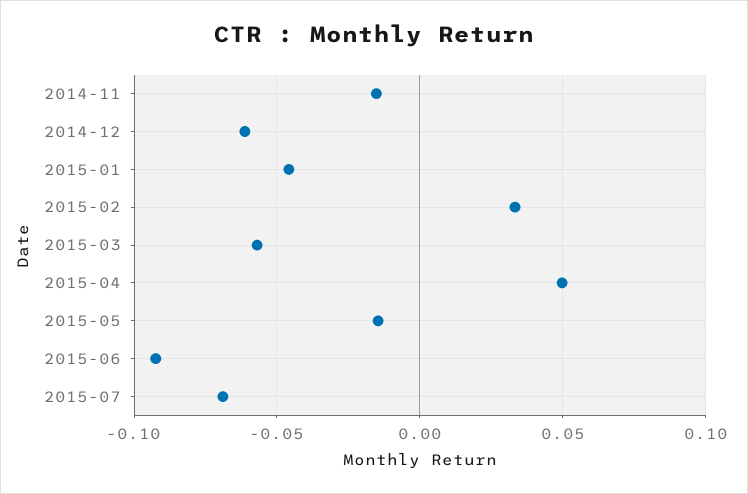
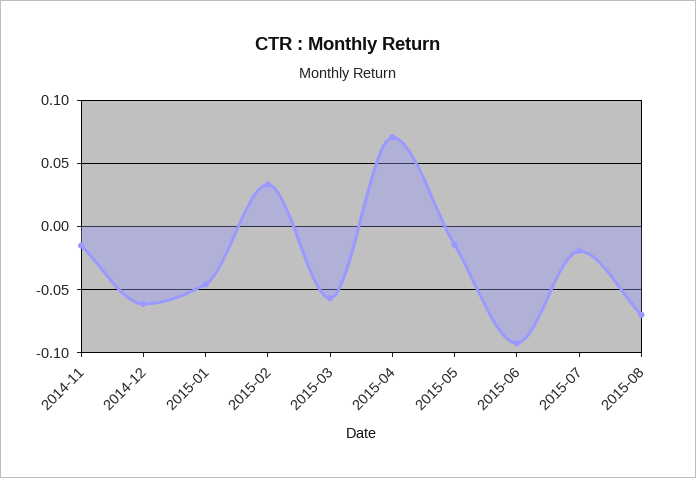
2015-04: 0.05 -> 0.07
2015-07: -0.07 -> -0.02
2015-08: none -> -0.07

